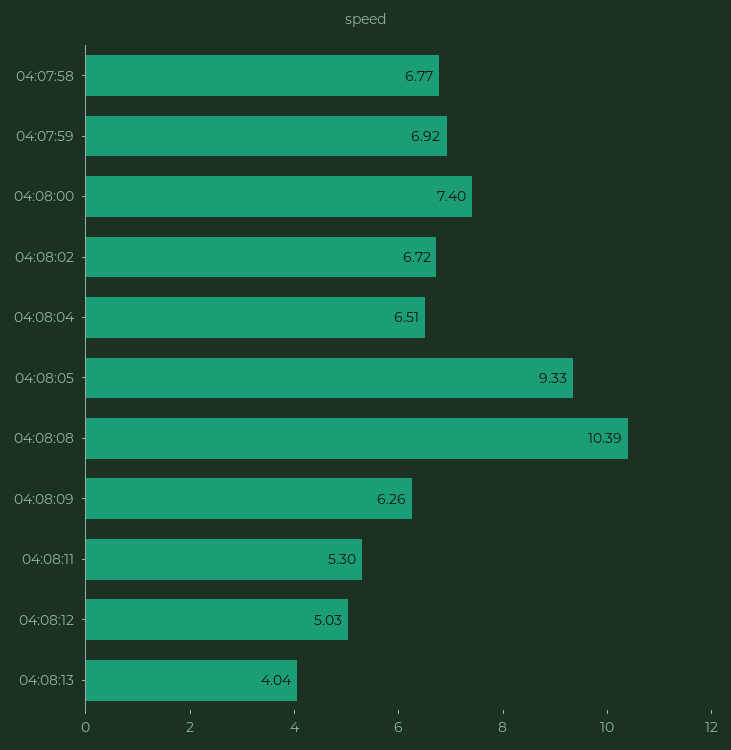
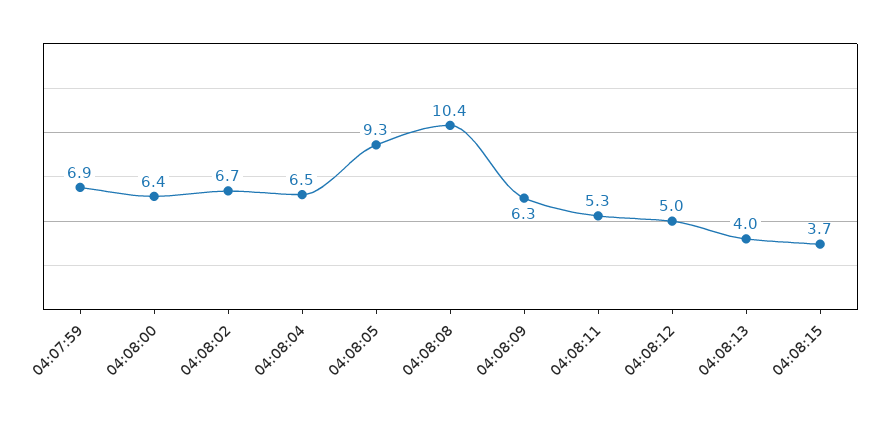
04:07:58: 6.77 -> none
04:08:00: 7.4 -> 6.4
04:08:15: none -> 3.7

